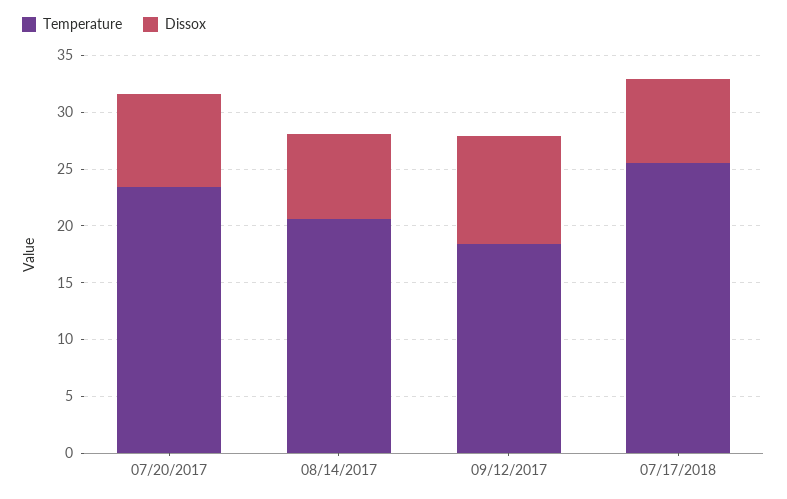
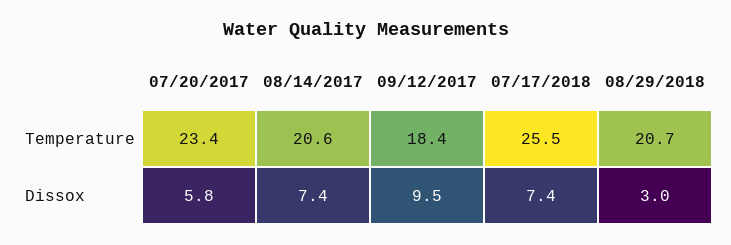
Dissox, 07/20/2017: 8 -> 5.8
Temperature, 08/29/2018: none -> 20.7
Dissox, 08/29/2018: none -> 3

